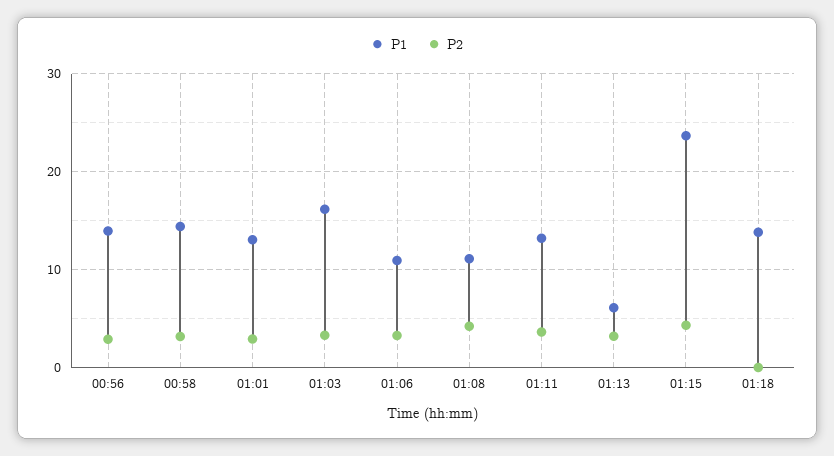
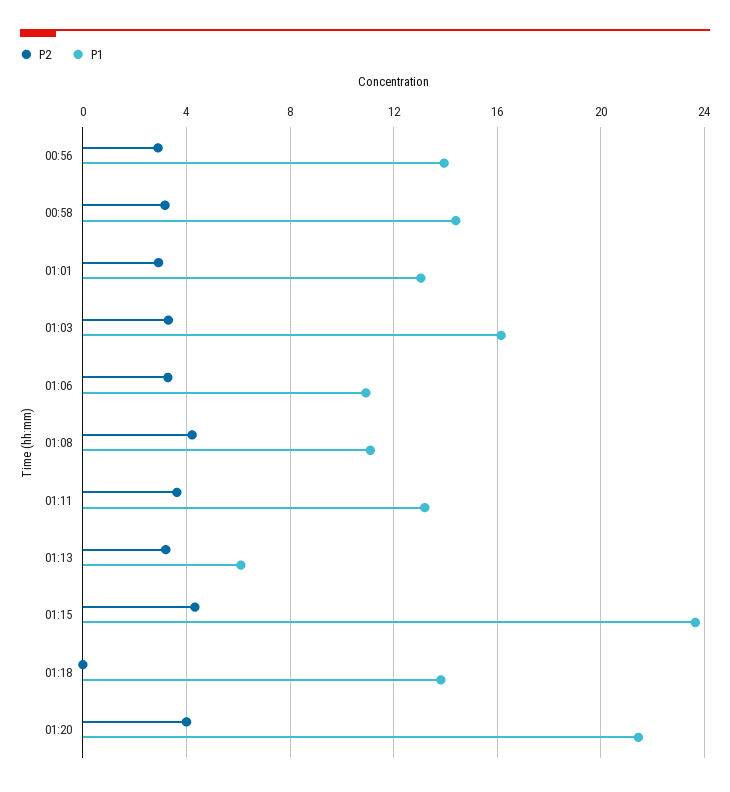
P2, 01:20: none -> 4
P1, 01:20: none -> 21.5

